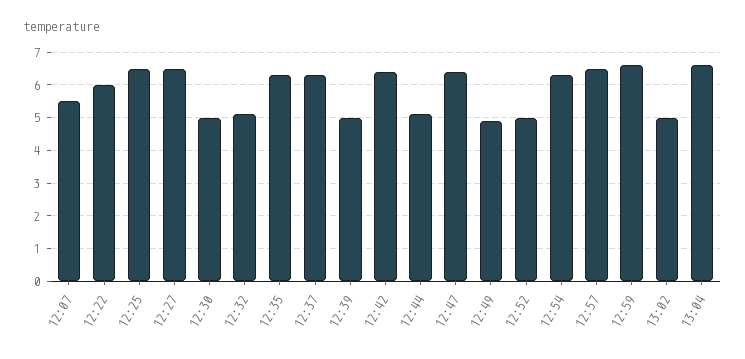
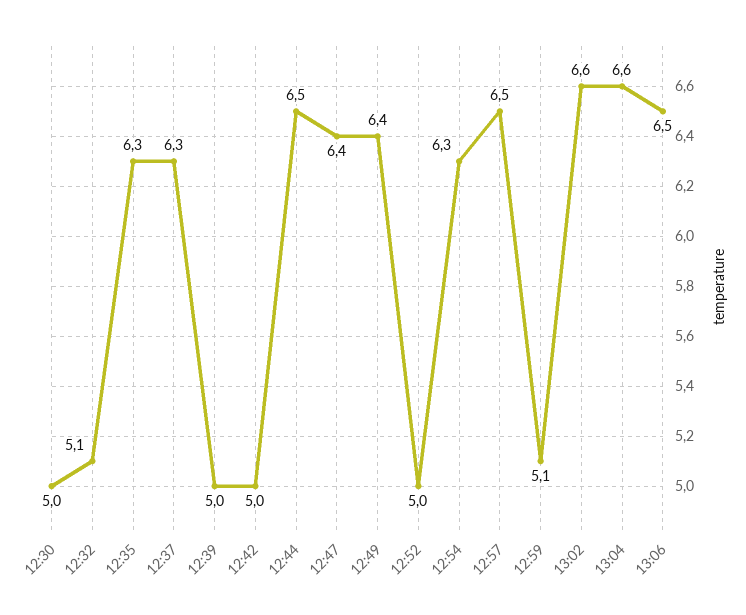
12:07: 5.5 -> none
12:22: 6 -> none
12:25: 6.5 -> none
12:27: 6.5 -> none
12:42: 6.5 -> 5
12:44: 5 -> 6.5
12:49: 5 -> 6.4
12:59: 6.5 -> 5.1
13:02: 5 -> 6.6
13:06: none -> 6.5

